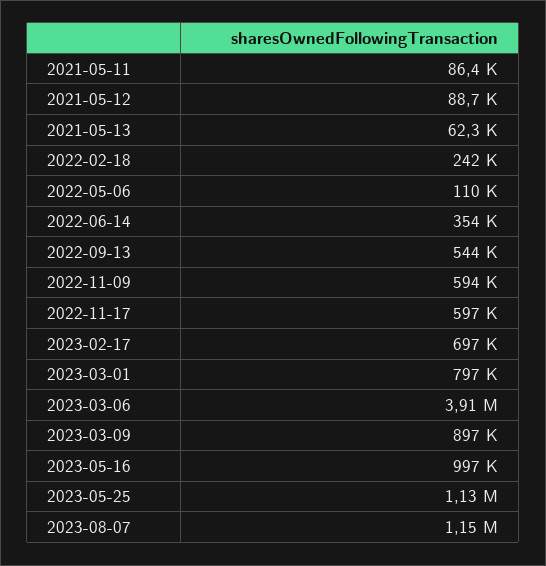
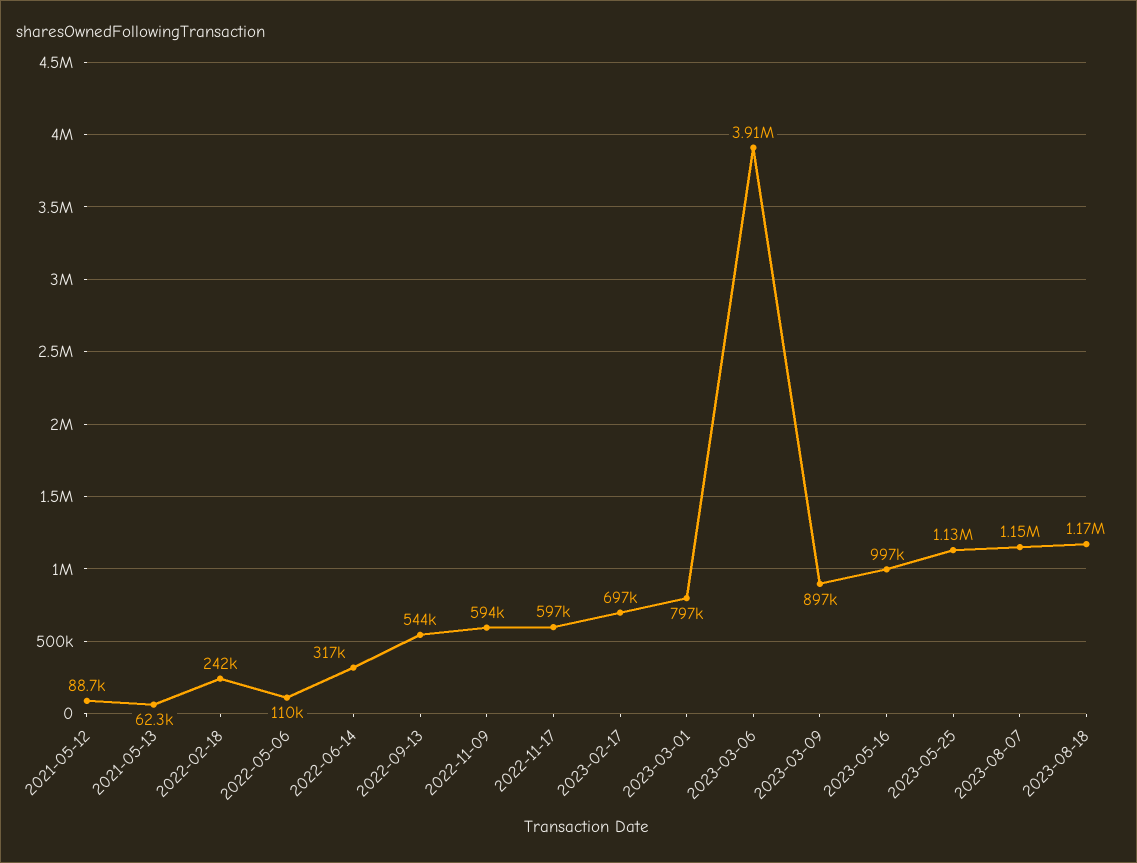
2021-05-11: 86400 -> none
2022-06-14: 354000 -> 317000
2023-08-18: none -> 1170000

